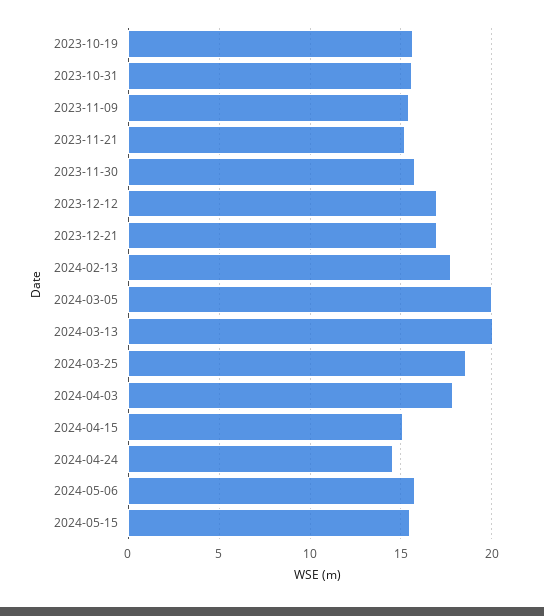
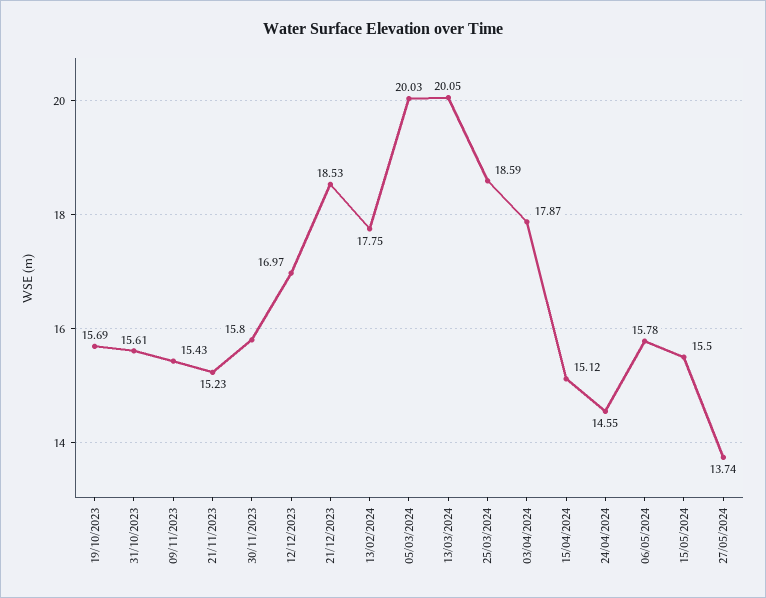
2023-12-21: 17 -> 18.53
27/05/2024: none -> 13.74

